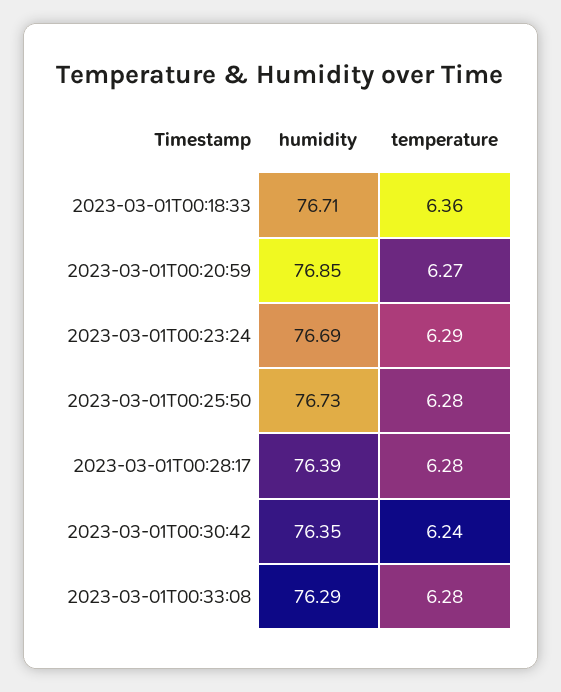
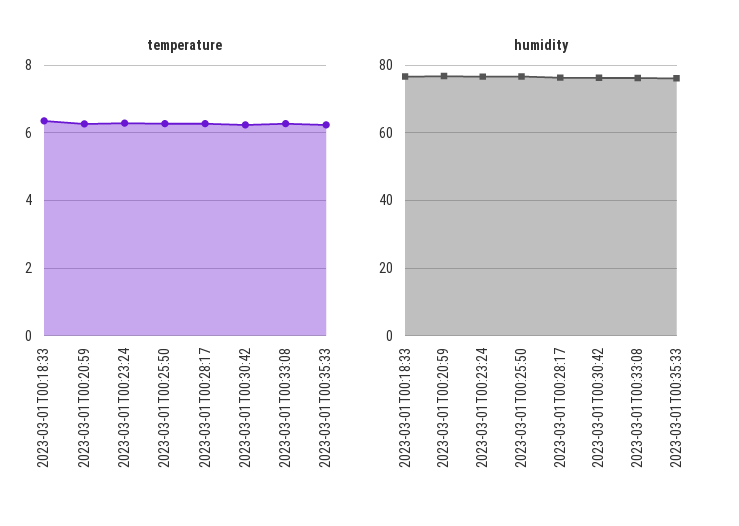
temperature, 2023-03-01T00:35:33: none -> 6.2
humidity, 2023-03-01T00:35:33: none -> 76

